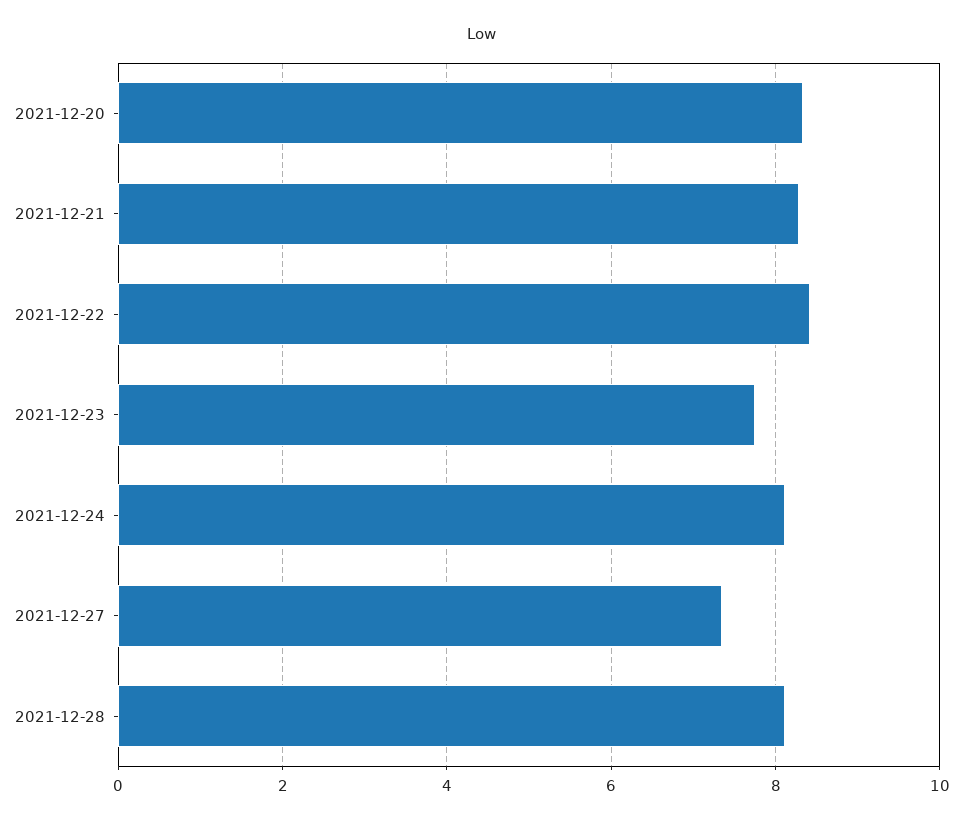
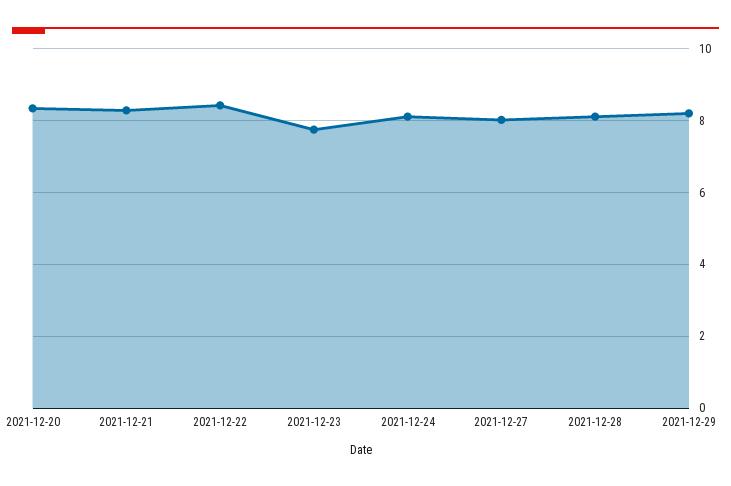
2021-12-27: 7.4 -> 8
2021-12-29: none -> 8.2

